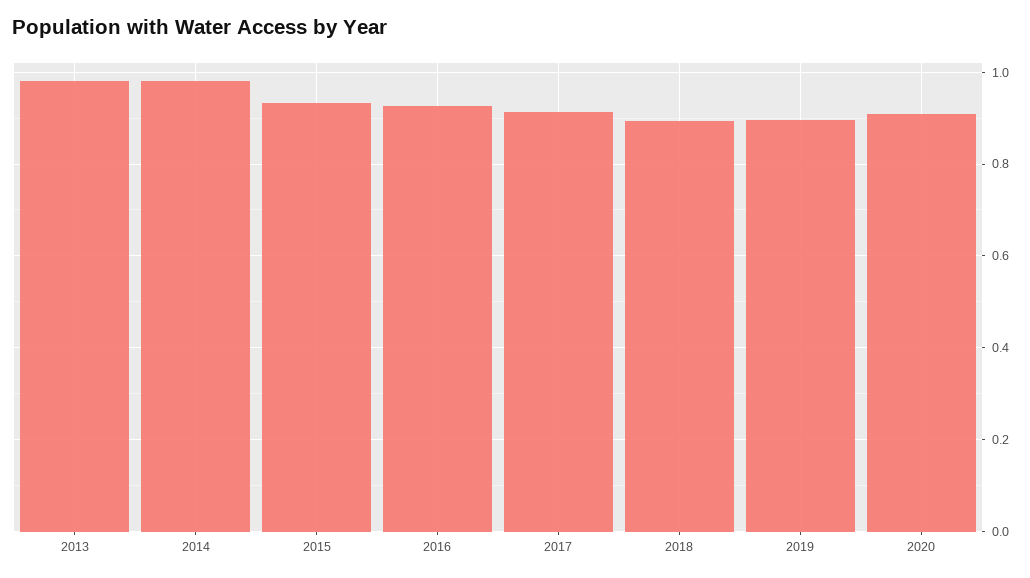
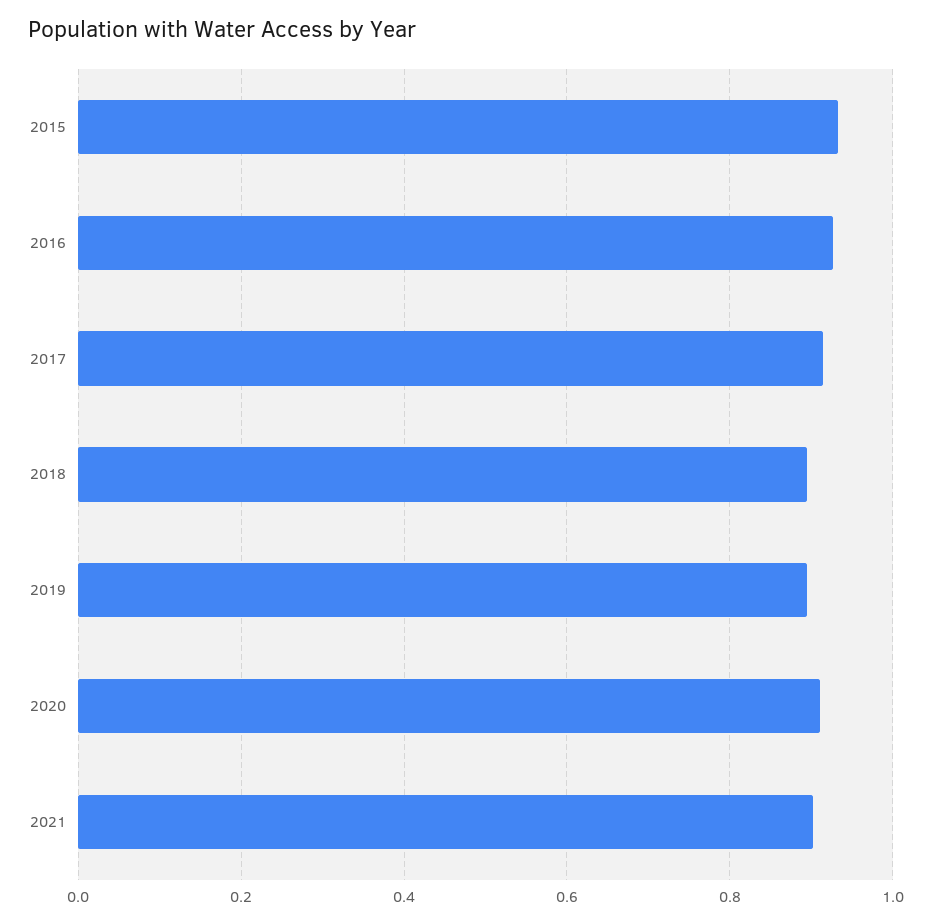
2013: 0.98 -> none
2014: 0.98 -> none
2021: none -> 0.9

